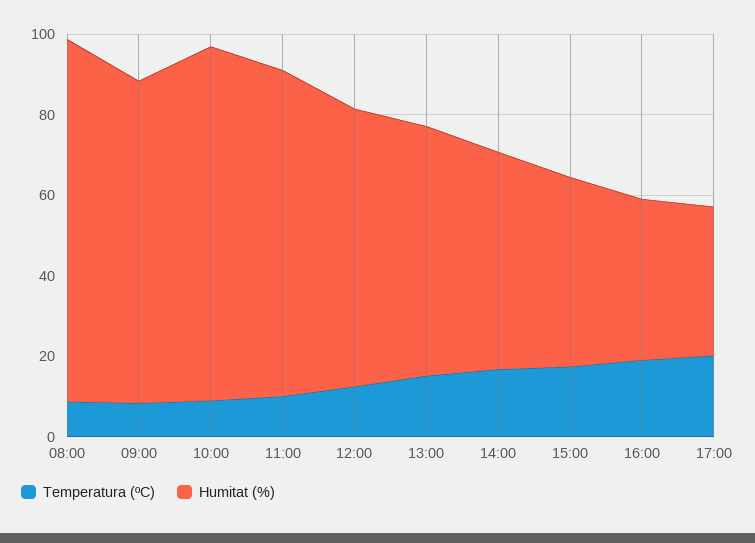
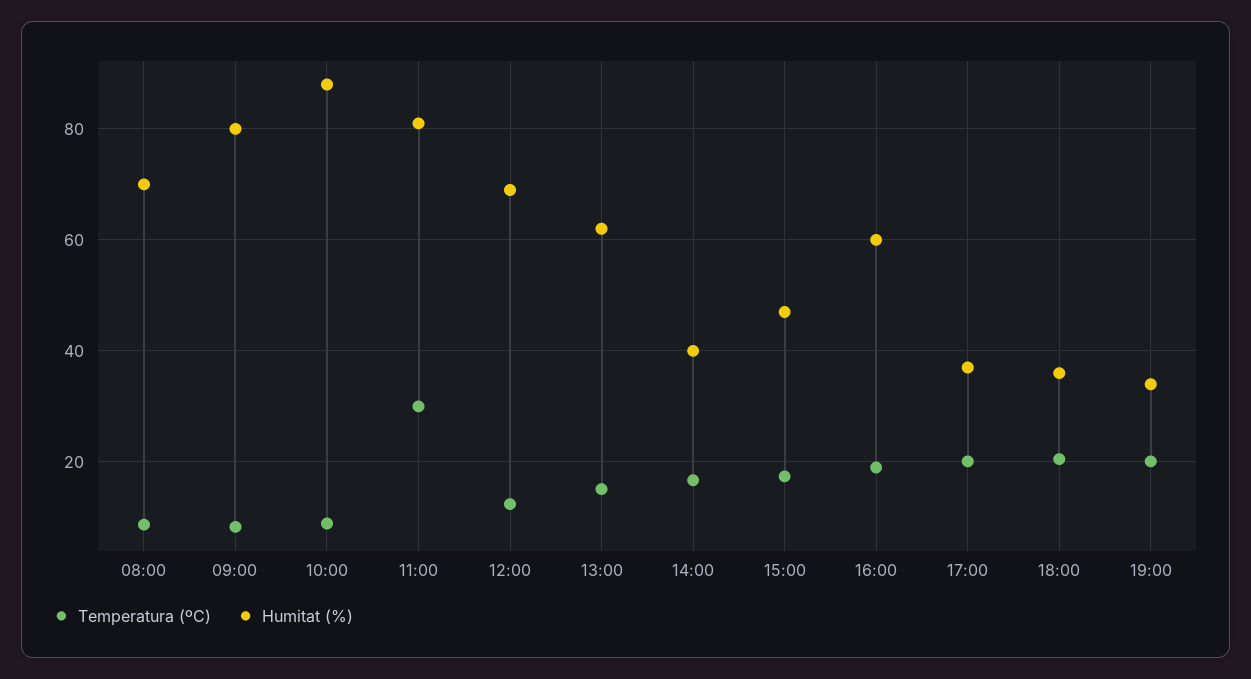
Humitat (%), 08:00: 90 -> 70
Temperatura (ºC), 11:00: 10 -> 30
Humitat (%), 14:00: 55 -> 40
Humitat (%), 16:00: 40 -> 60
Temperatura (ºC), 18:00: none -> 20
Humitat (%), 18:00: none -> 36
Temperatura (ºC), 19:00: none -> 20
Humitat (%), 19:00: none -> 34

